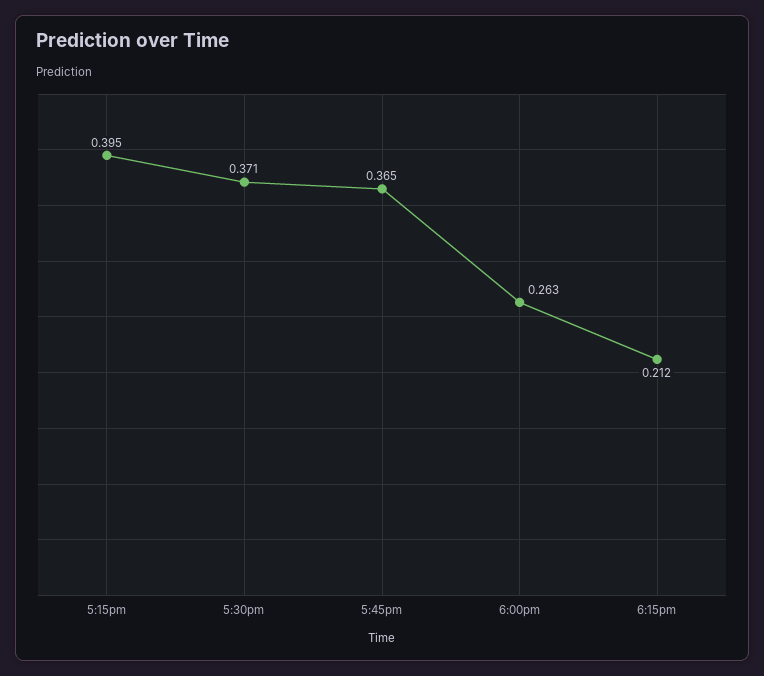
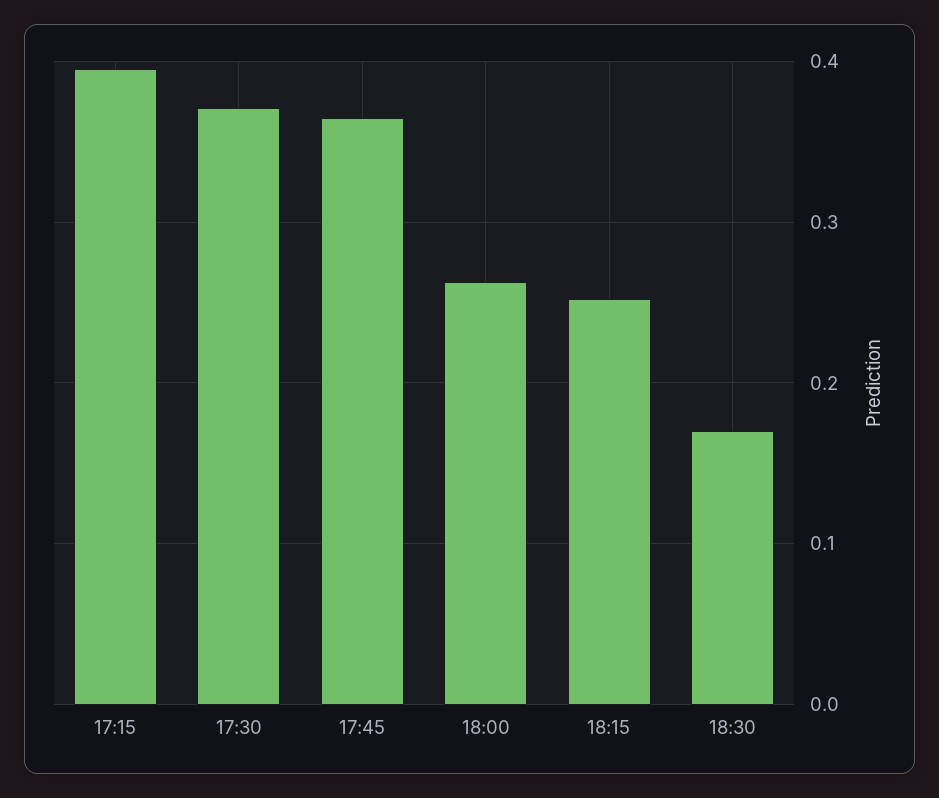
6:15pm: 0.212 -> 0.25
18:30: none -> 0.17

